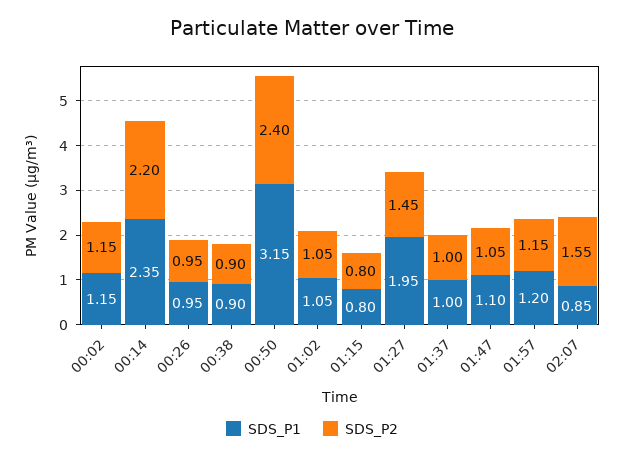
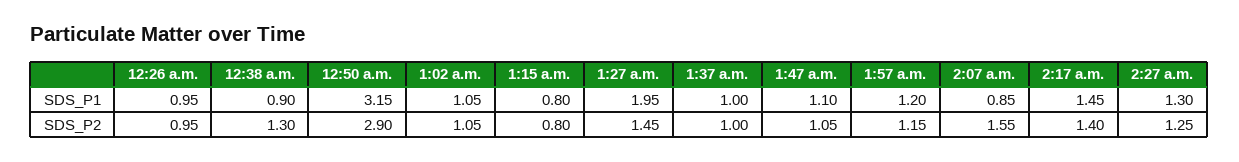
SDS_P1, 00:02: 1.15 -> none
SDS_P2, 00:02: 1.15 -> none
SDS_P1, 00:14: 2.35 -> none
SDS_P2, 00:14: 2.2 -> none
SDS_P2, 00:38: 0.9 -> 1.3
SDS_P2, 00:50: 2.4 -> 2.9
SDS_P1, 2:17 a.m.: none -> 1.45
SDS_P1, 2:27 a.m.: none -> 1.3
SDS_P2, 2:17 a.m.: none -> 1.4
SDS_P2, 2:27 a.m.: none -> 1.25

